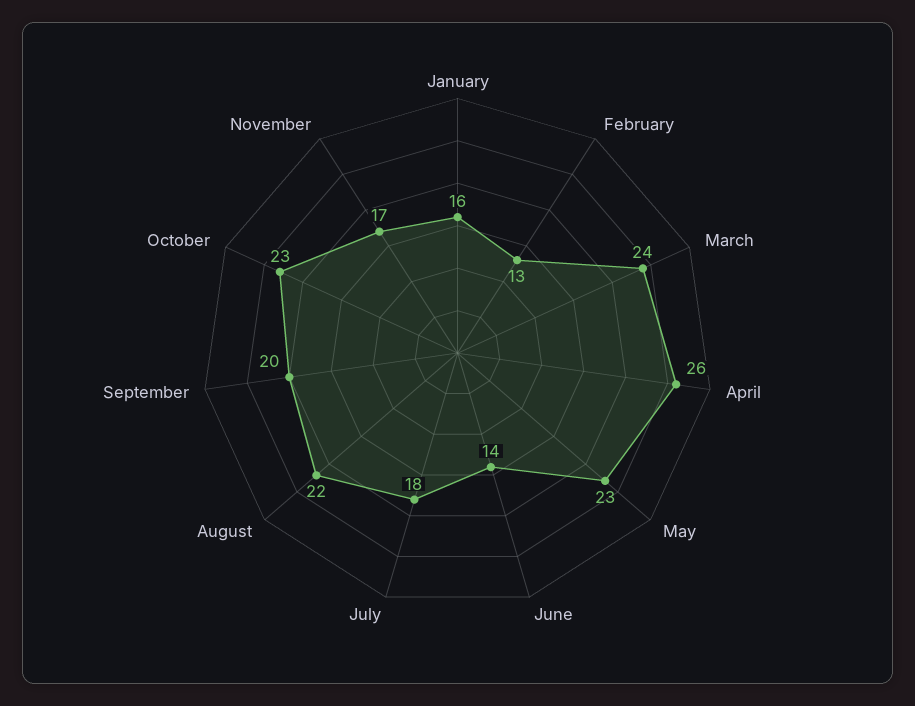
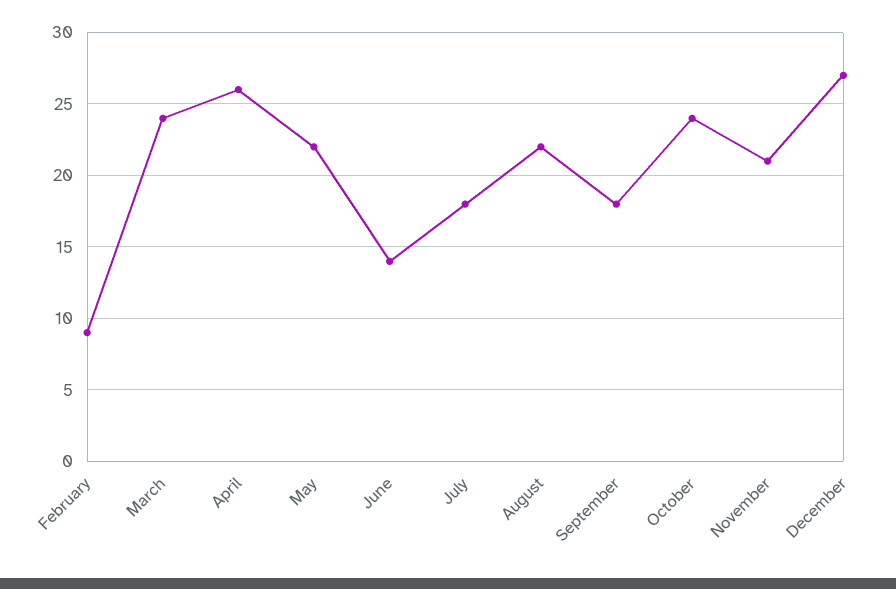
January: 16 -> none
February: 13 -> 9
May: 23 -> 22
September: 20 -> 18
October: 23 -> 24
November: 17 -> 21
December: none -> 27

